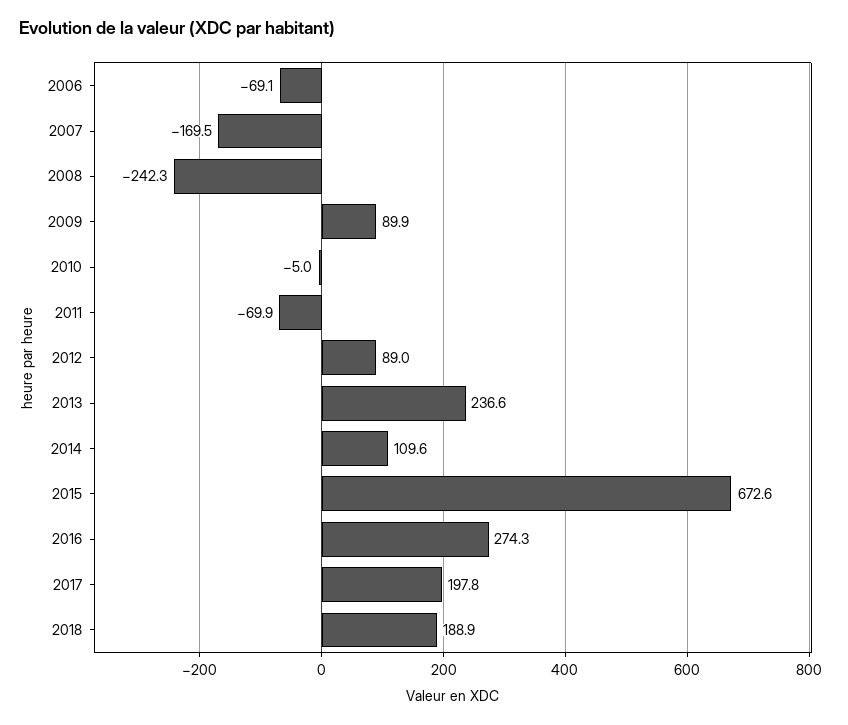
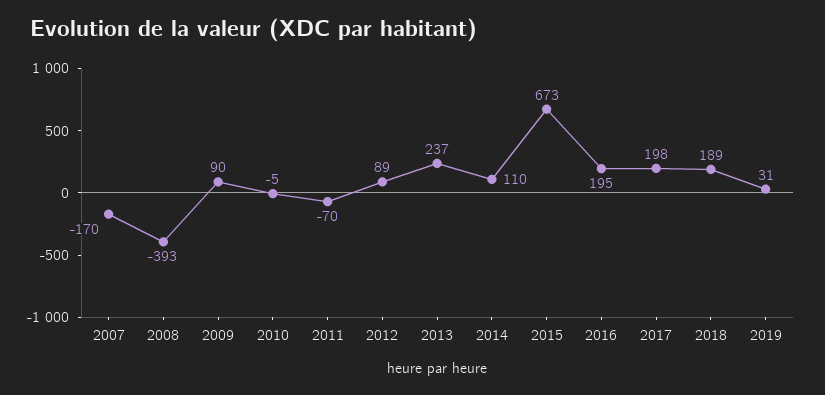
2006: -69.1 -> none
2008: -242.3 -> -393
2016: 274.3 -> 195
2019: none -> 31

